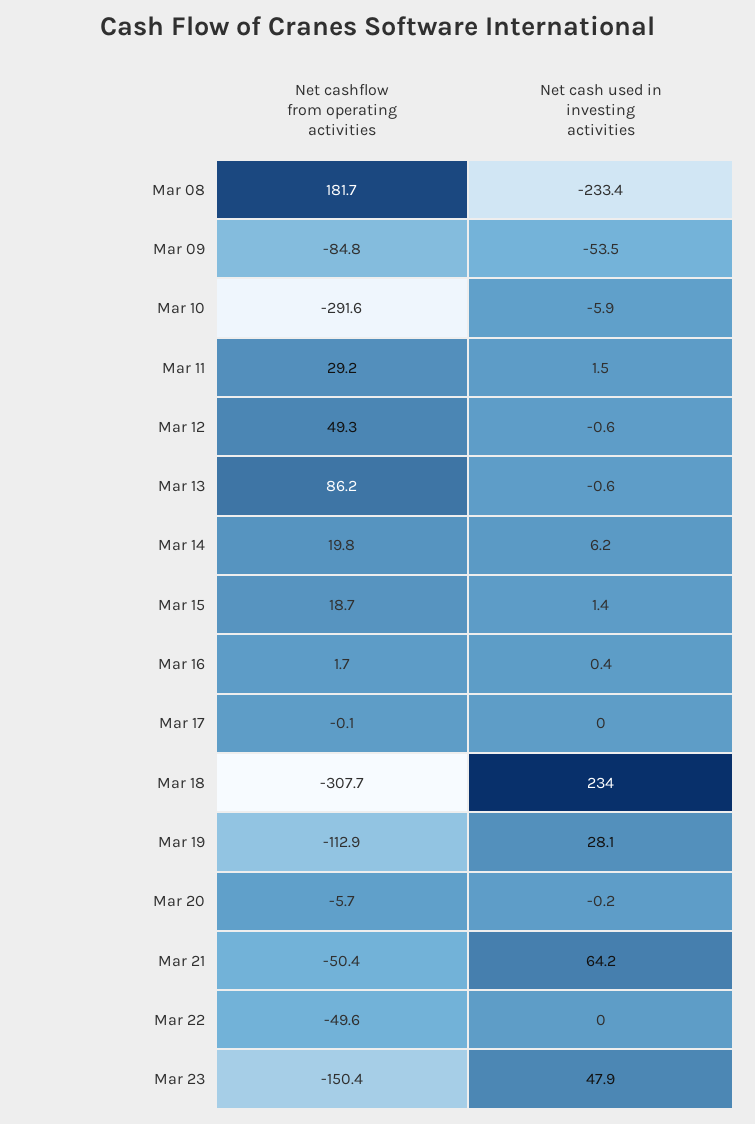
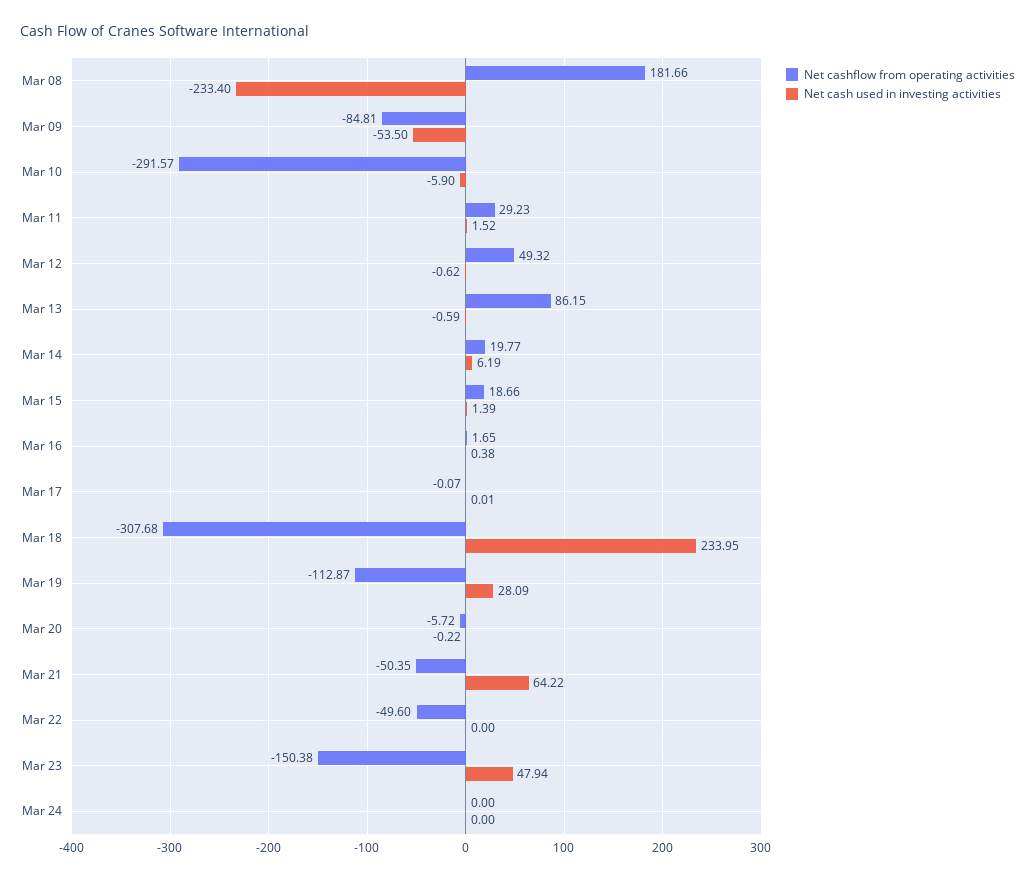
Net cashflow from operating activities, Mar 24: none -> 0
Net cash used in investing activities, Mar 24: none -> 0

